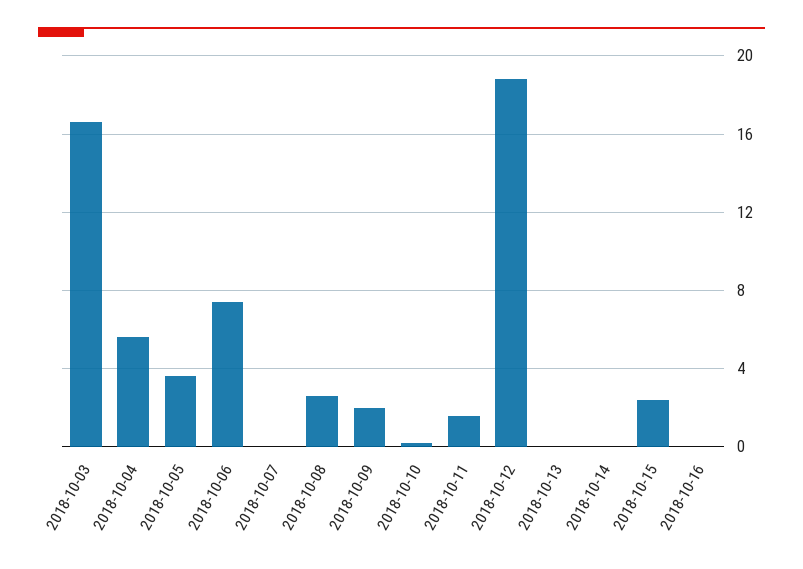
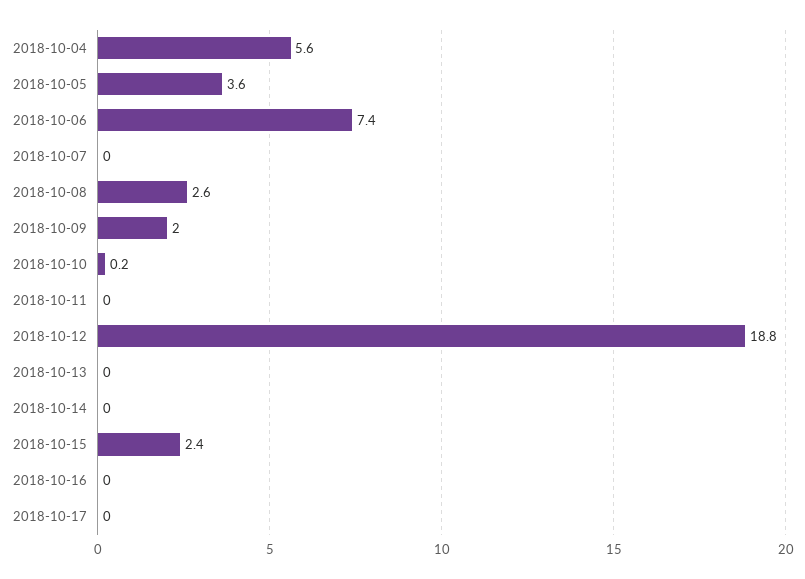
2018-10-03: 16.5 -> none
2018-10-11: 1.5 -> 0
2018-10-17: none -> 0

